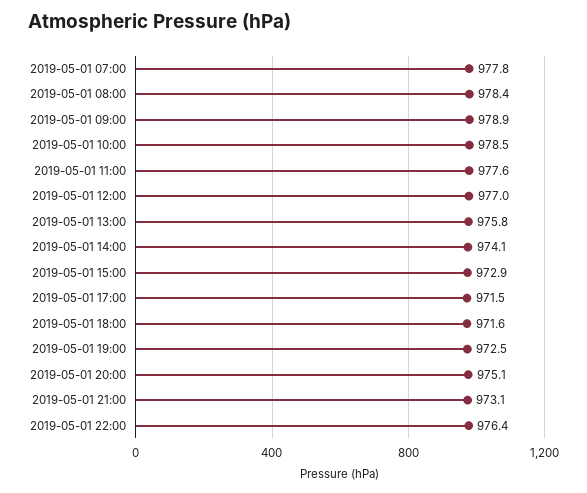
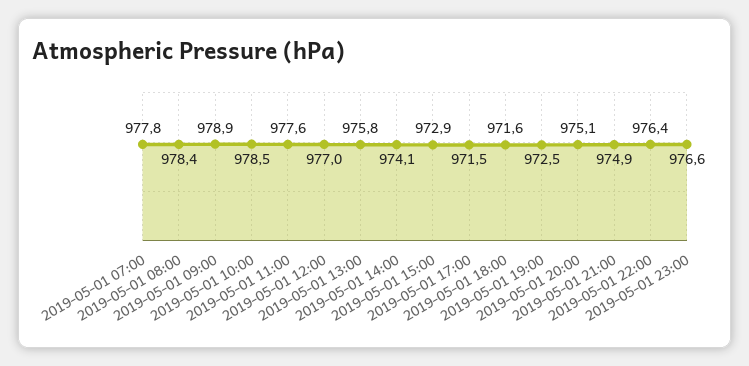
2019-05-01 21:00: 973.1 -> 974.9
2019-05-01 23:00: none -> 976.6

